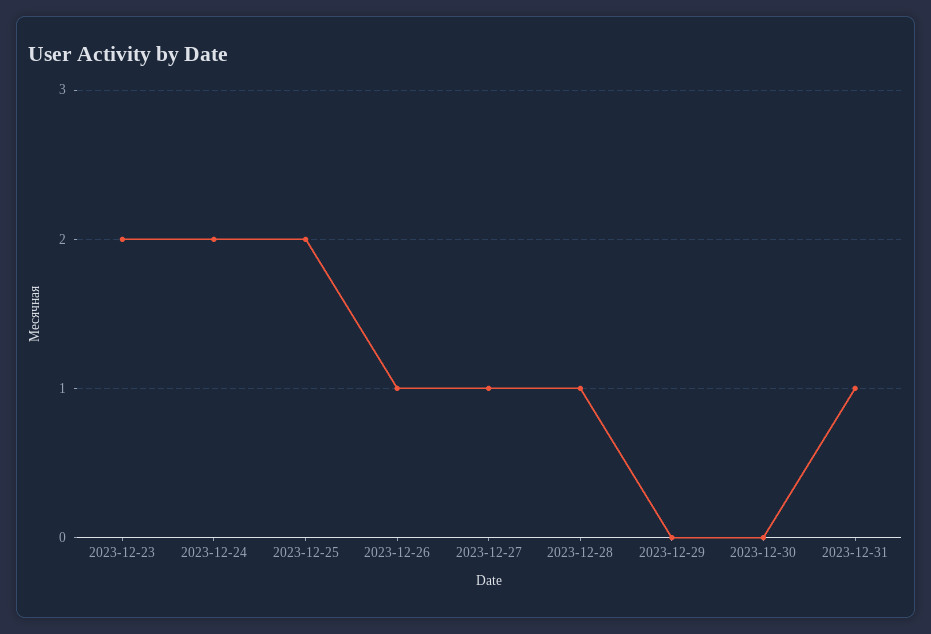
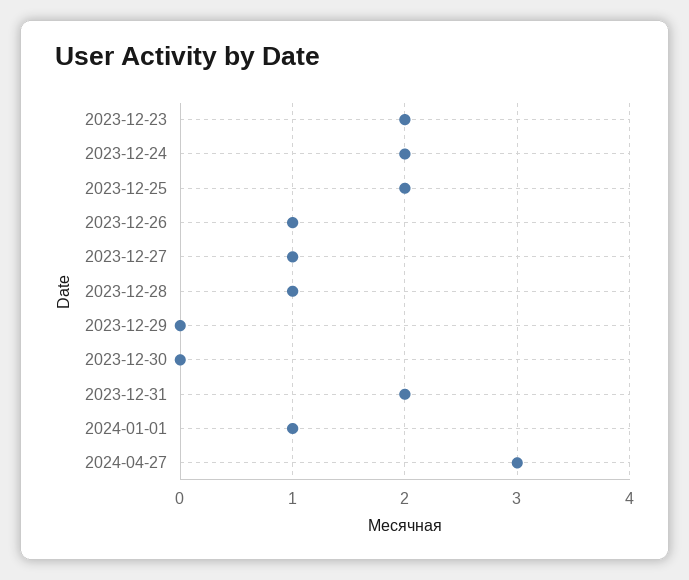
2023-12-31: 1 -> 2
2024-01-01: none -> 1
2024-04-27: none -> 3

